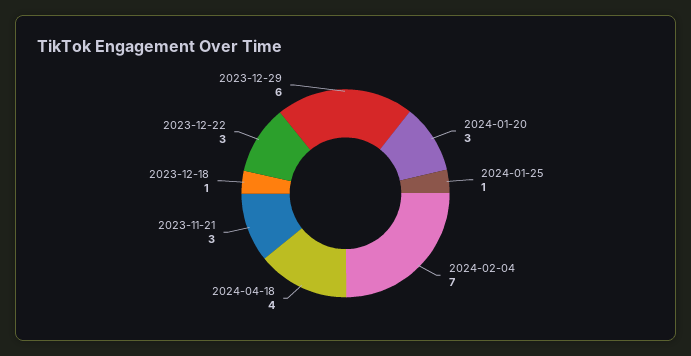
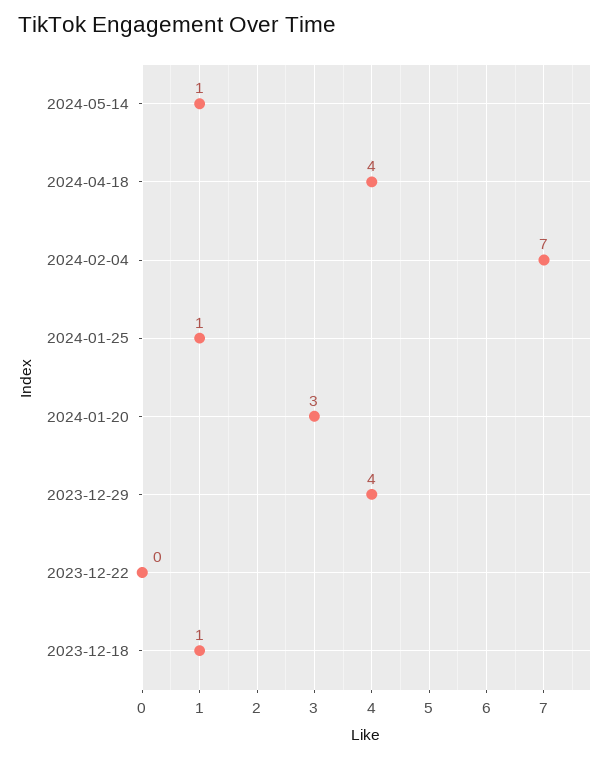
2023-11-21: 3 -> none
2023-12-22: 3 -> 0
2023-12-29: 6 -> 4
2024-05-14: none -> 1

